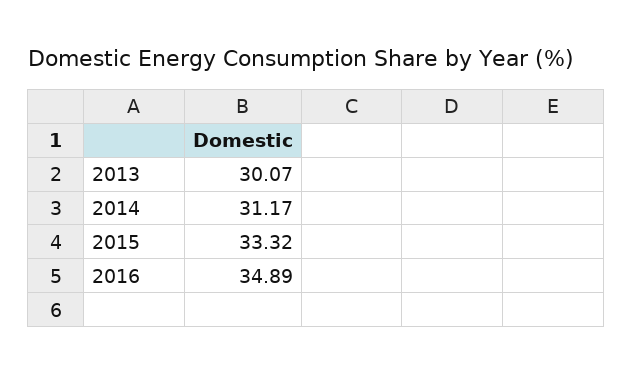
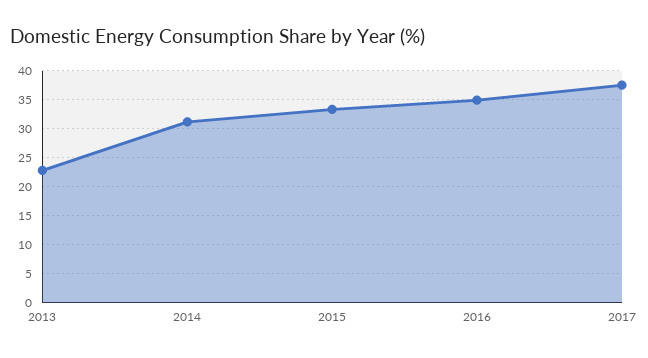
2013: 30.07 -> 22.5
2017: none -> 37.5

